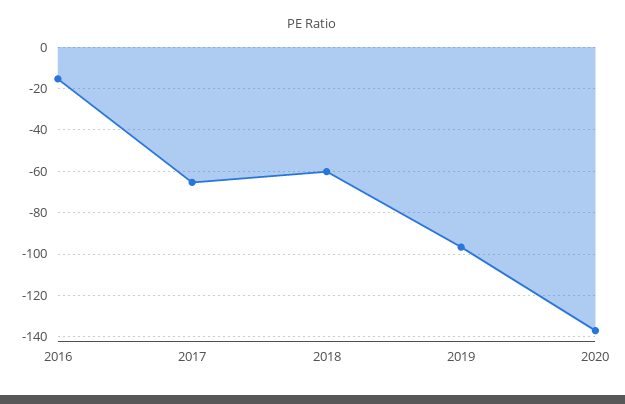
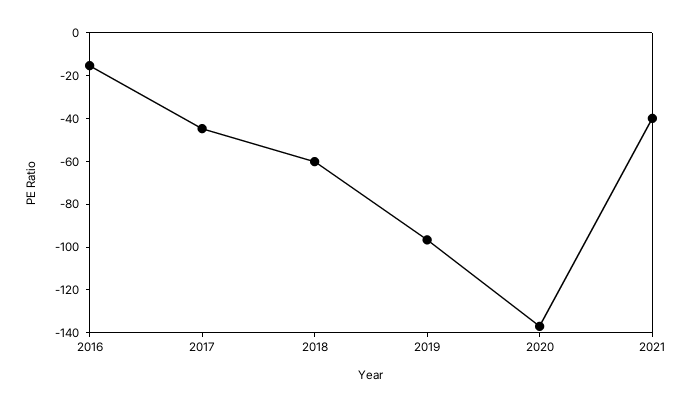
2017: -65 -> -45
2021: none -> -40

